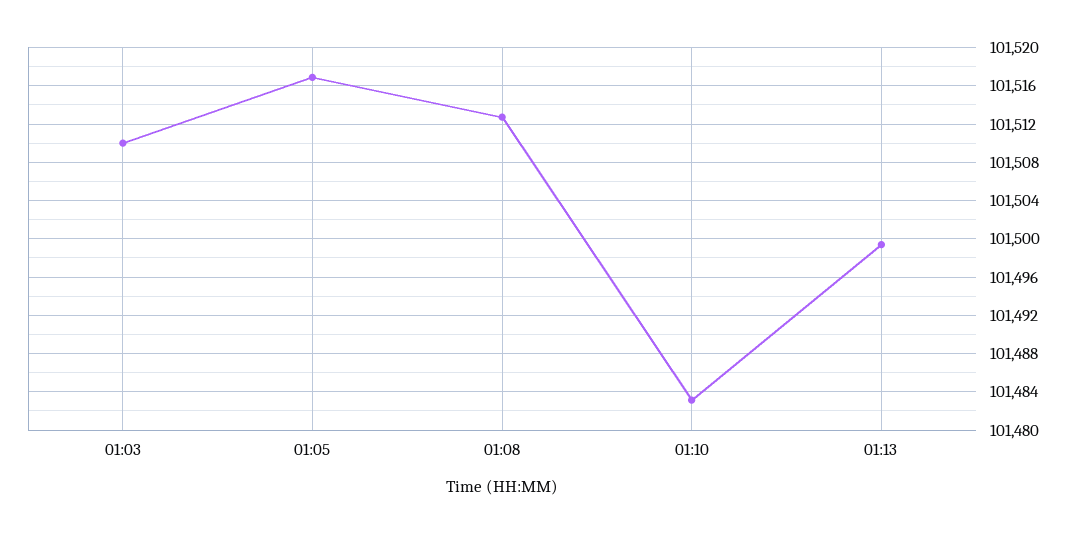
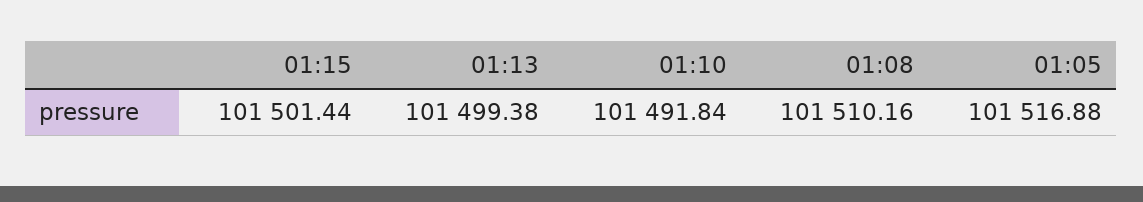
01:03: 101510 -> none
01:08: 101513 -> 101510.16
01:10: 101483 -> 101491.84
01:15: none -> 101501.44

